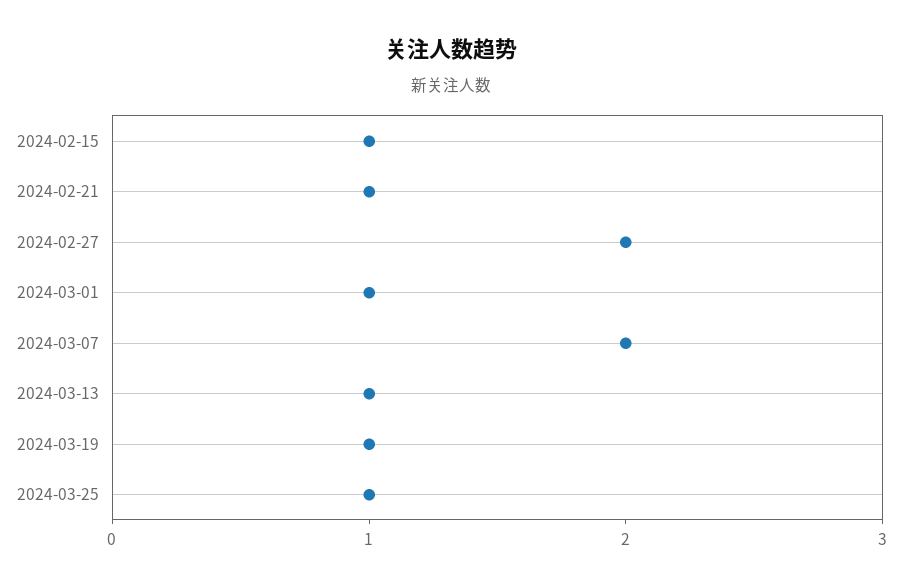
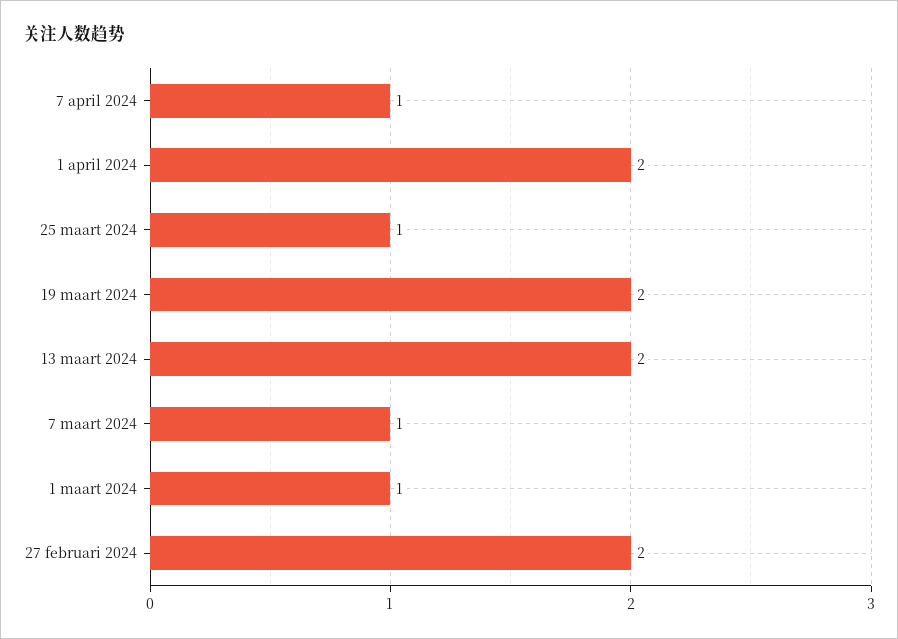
2024-02-15: 1 -> none
2024-02-21: 1 -> none
2024-03-07: 2 -> 1
2024-03-13: 1 -> 2
2024-03-19: 1 -> 2
7 april 2024: none -> 1
1 april 2024: none -> 2

